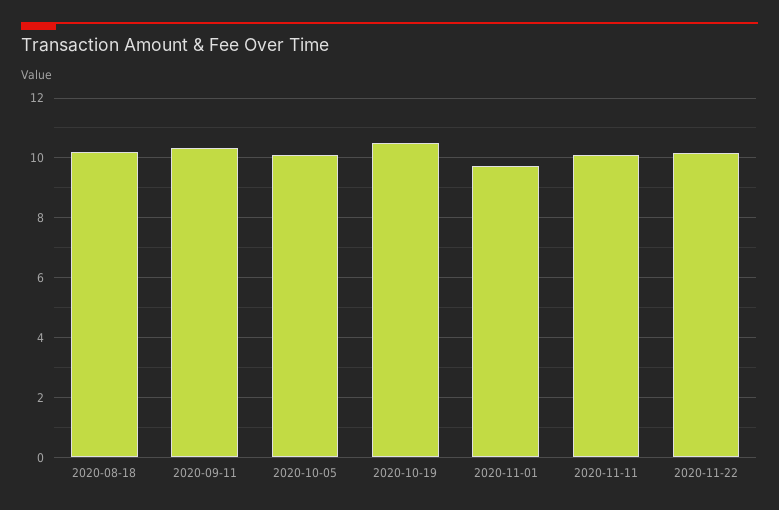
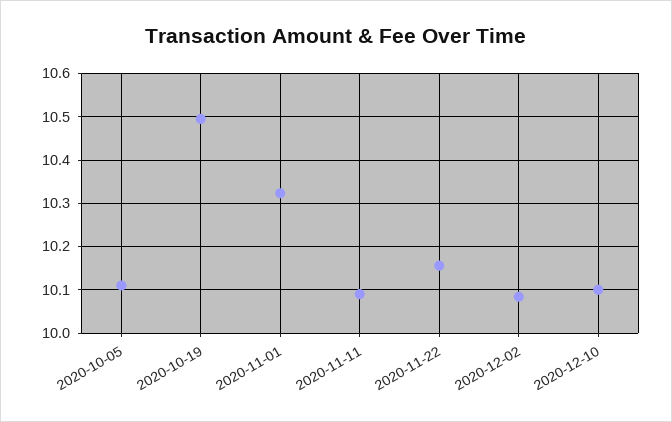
2020-08-18: 10.25 -> none
2020-09-11: 10.25 -> none
2020-11-01: 9.75 -> 10.32
2020-12-02: none -> 10.08
2020-12-10: none -> 10.1

